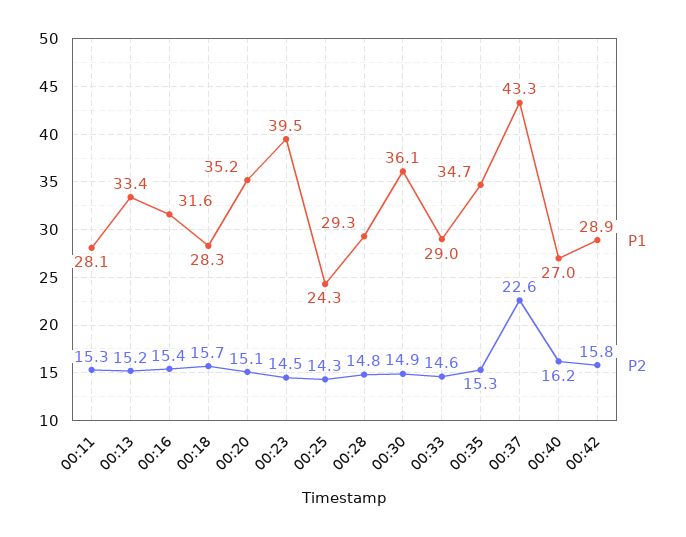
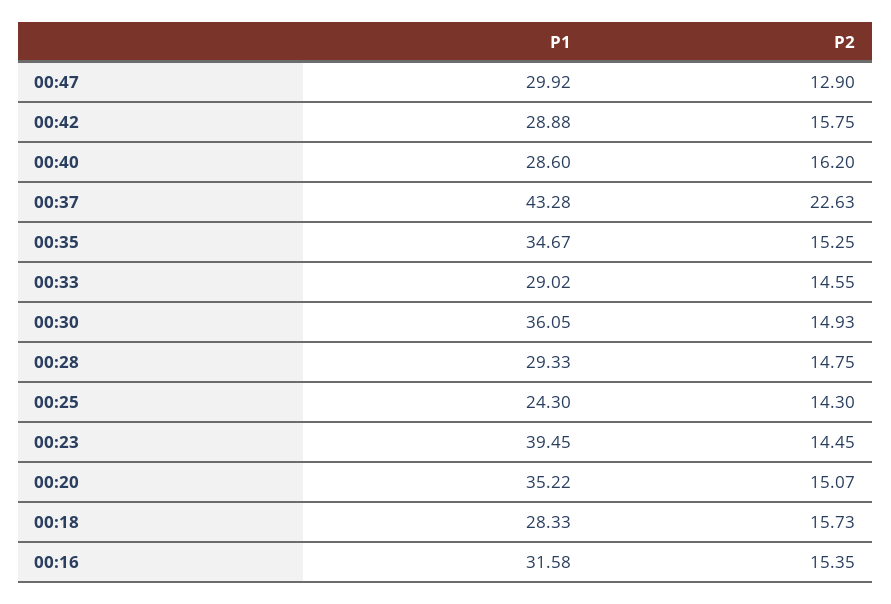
P1, 00:11: 28.1 -> none
P2, 00:11: 15.3 -> none
P1, 00:13: 33.4 -> none
P2, 00:13: 15.2 -> none
P1, 00:40: 27 -> 28.6
P1, 00:47: none -> 29.92
P2, 00:47: none -> 12.9

